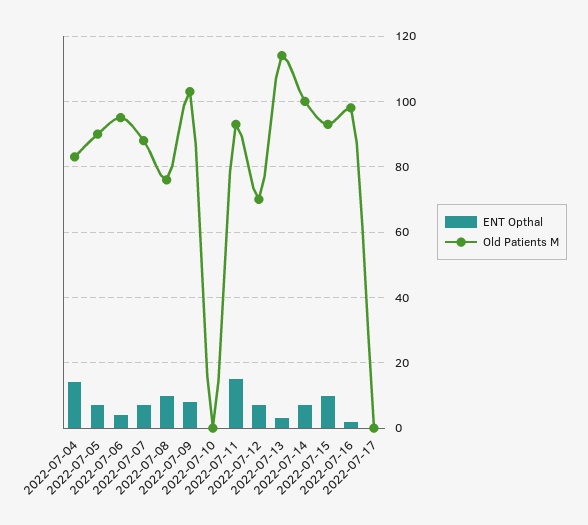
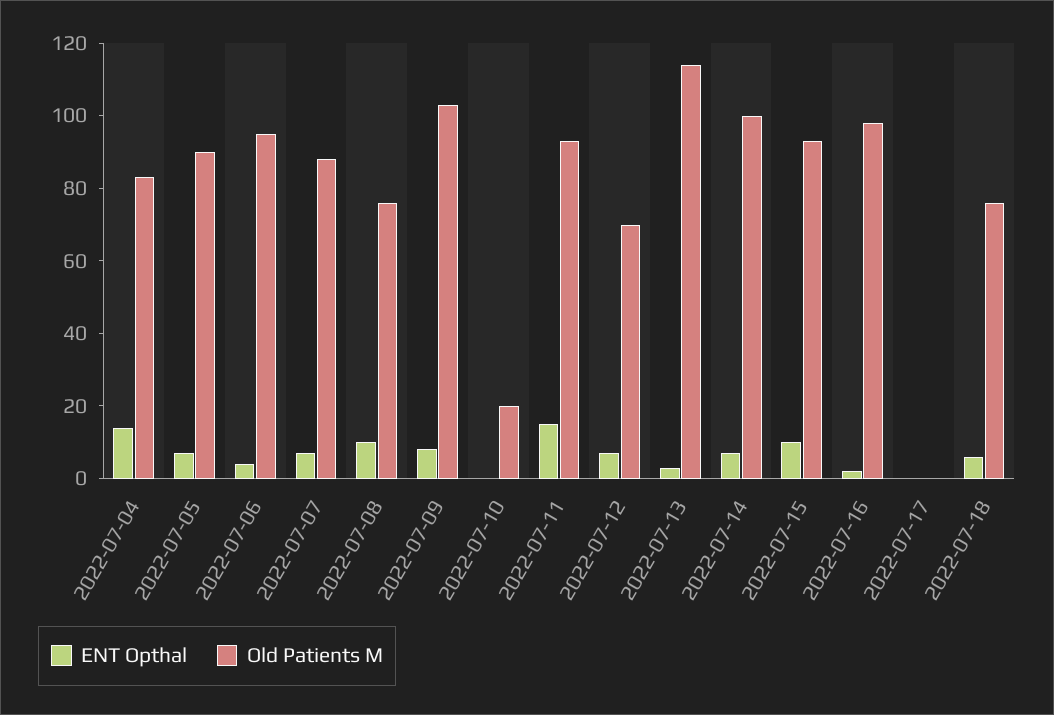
Old Patients M, 2022-07-10: 0 -> 20
ENT Opthal, 2022-07-18: none -> 5
Old Patients M, 2022-07-18: none -> 75

